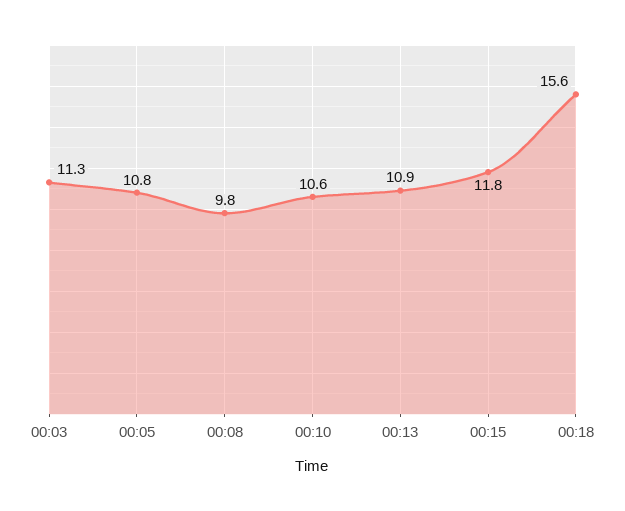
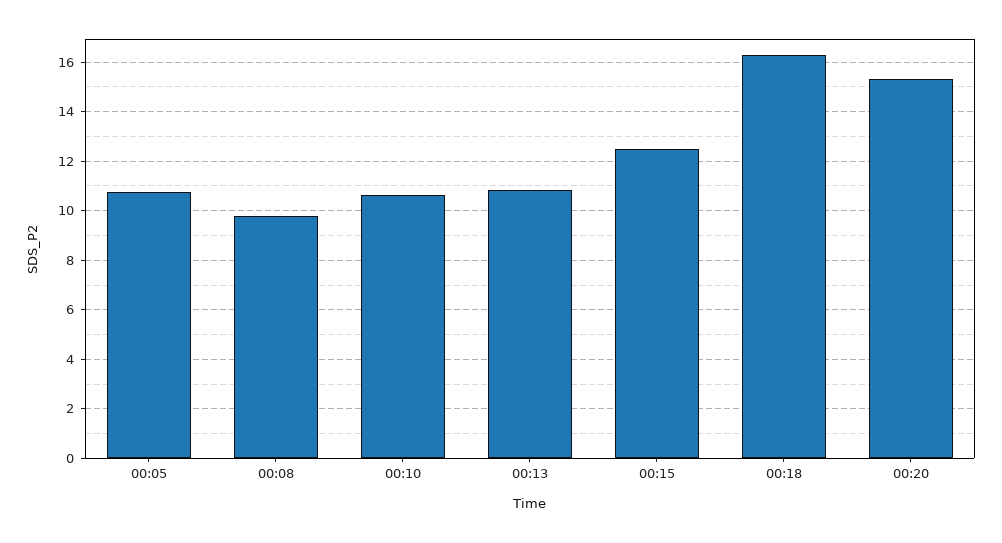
00:03: 11.3 -> none
00:15: 11.8 -> 12.5
00:18: 15.6 -> 16.25
00:20: none -> 15.25

